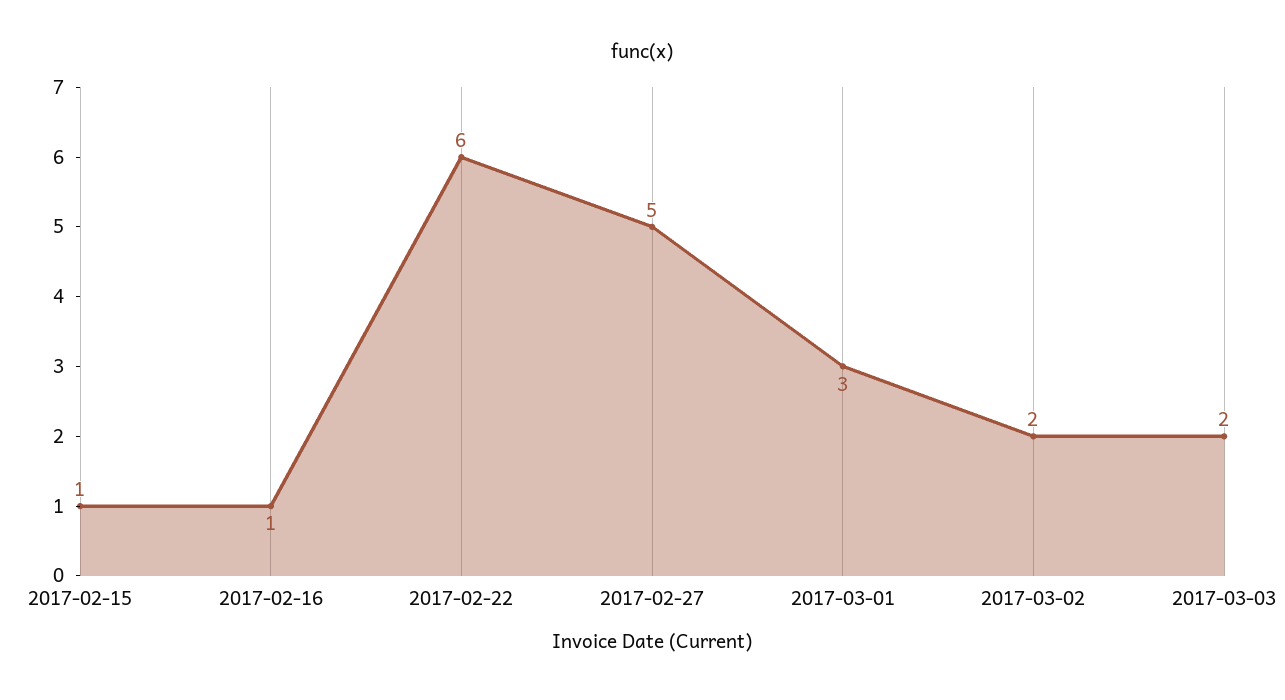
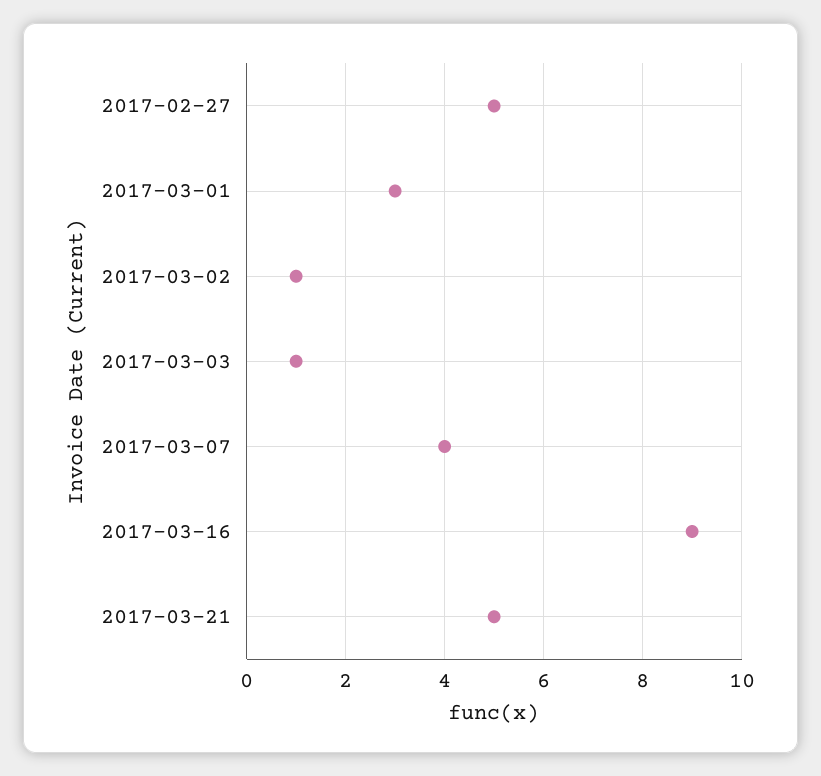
2017-02-15: 1 -> none
2017-02-16: 1 -> none
2017-02-22: 6 -> none
2017-03-02: 2 -> 1
2017-03-03: 2 -> 1
2017-03-07: none -> 4
2017-03-16: none -> 9
2017-03-21: none -> 5

